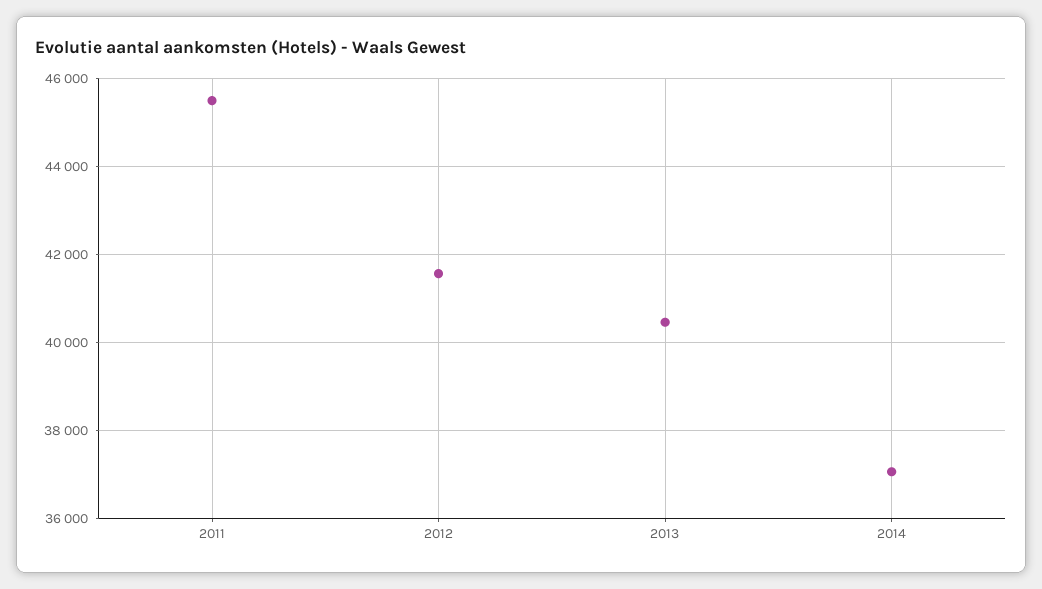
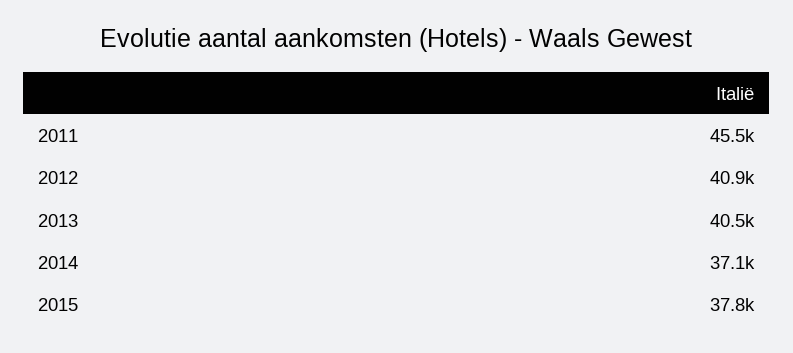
2012: 41600 -> 40900
2015: none -> 37800

